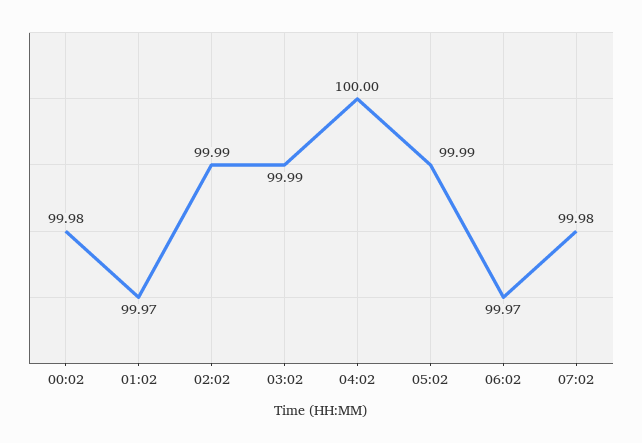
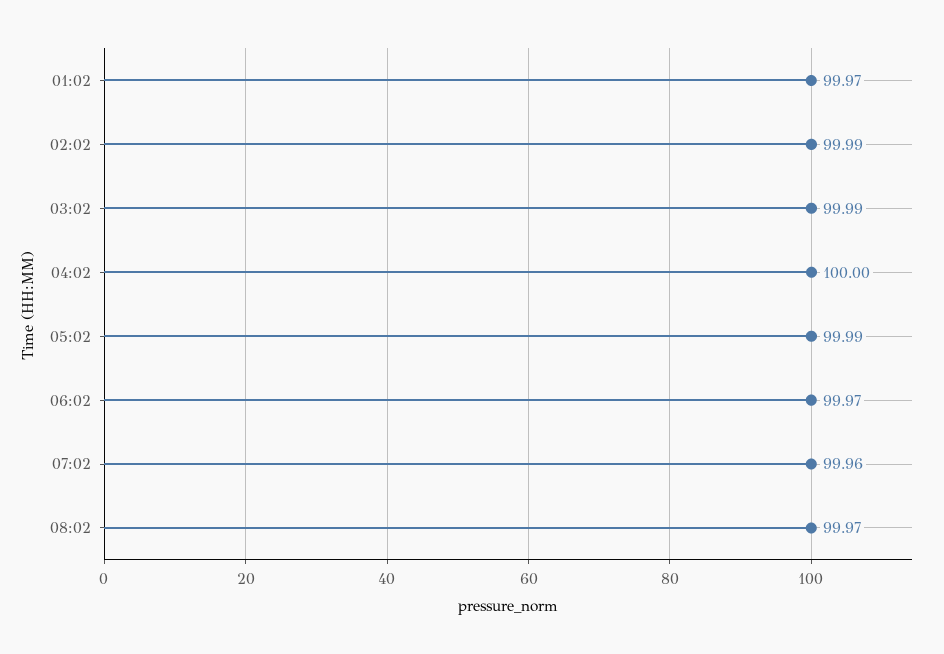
00:02: 99.98 -> none
07:02: 99.98 -> 99.96
08:02: none -> 99.97

